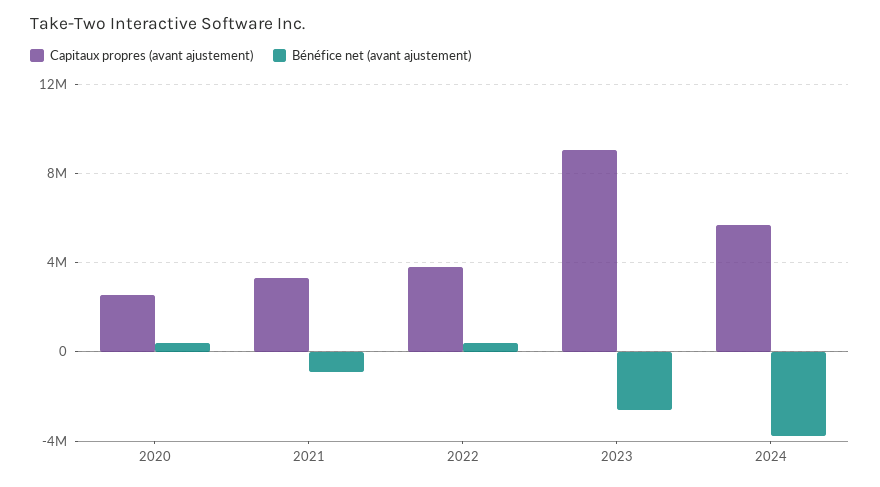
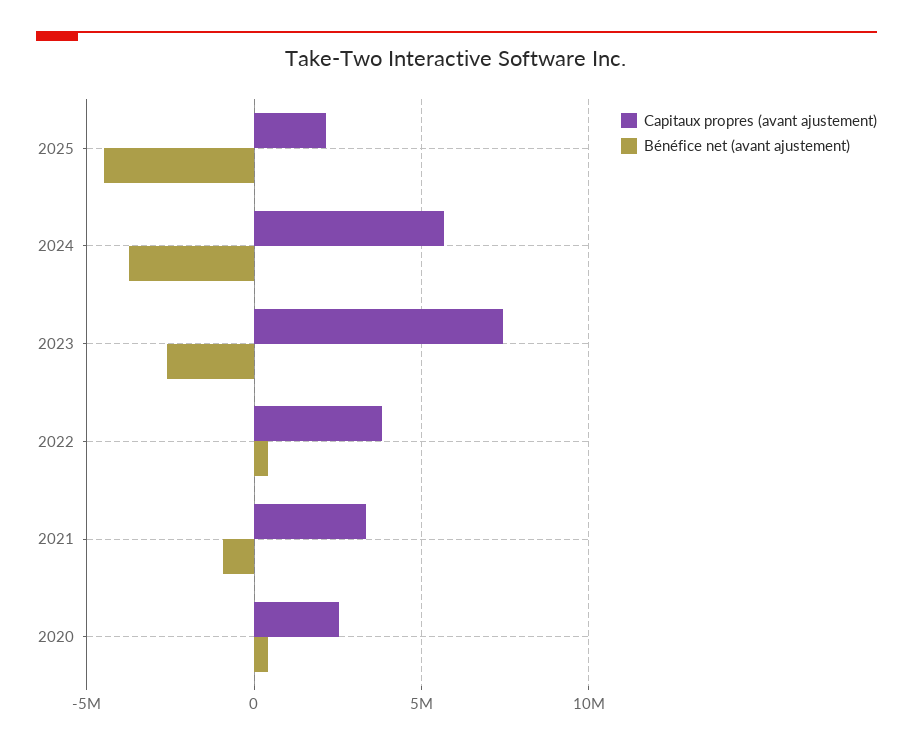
Capitaux propres (avant ajustement), 2023: 9000000 -> 7500000
Capitaux propres (avant ajustement), 2025: none -> 2000000
Bénéfice net (avant ajustement), 2025: none -> -4500000

